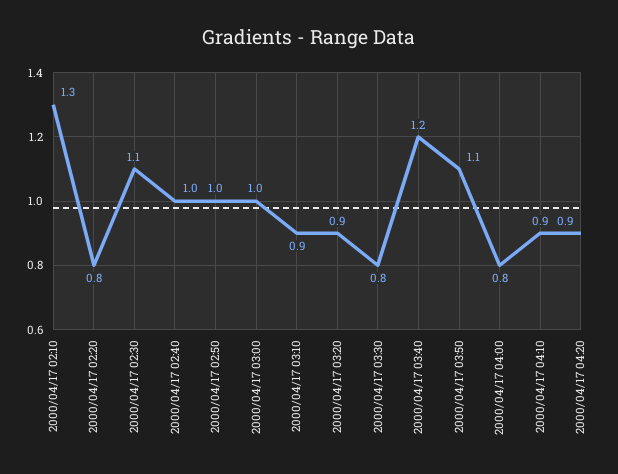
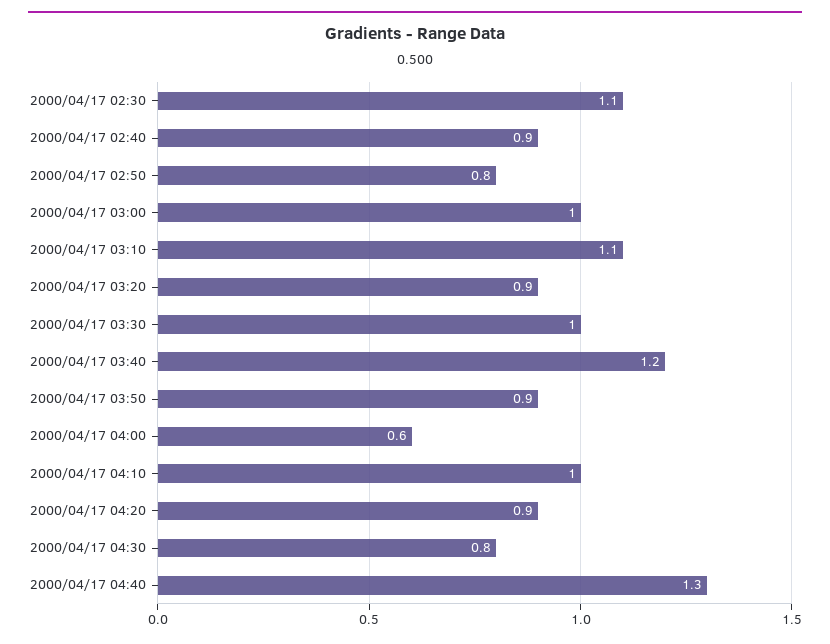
2000/04/17 02:10: 1.3 -> none
2000/04/17 02:20: 0.8 -> none
2000/04/17 02:40: 1 -> 0.9
2000/04/17 02:50: 1 -> 0.8
2000/04/17 03:10: 0.9 -> 1.1
2000/04/17 03:30: 0.8 -> 1
2000/04/17 03:50: 1.1 -> 0.9
2000/04/17 04:00: 0.8 -> 0.6
2000/04/17 04:10: 0.9 -> 1
2000/04/17 04:30: none -> 0.8
2000/04/17 04:40: none -> 1.3

